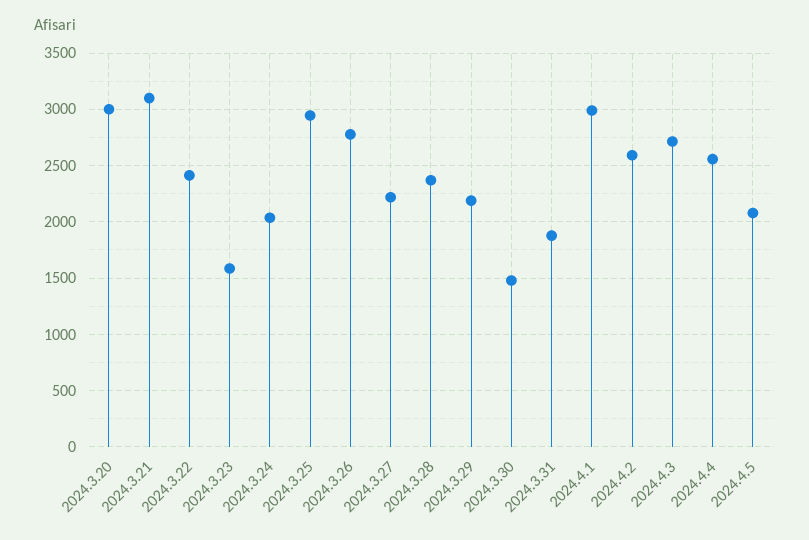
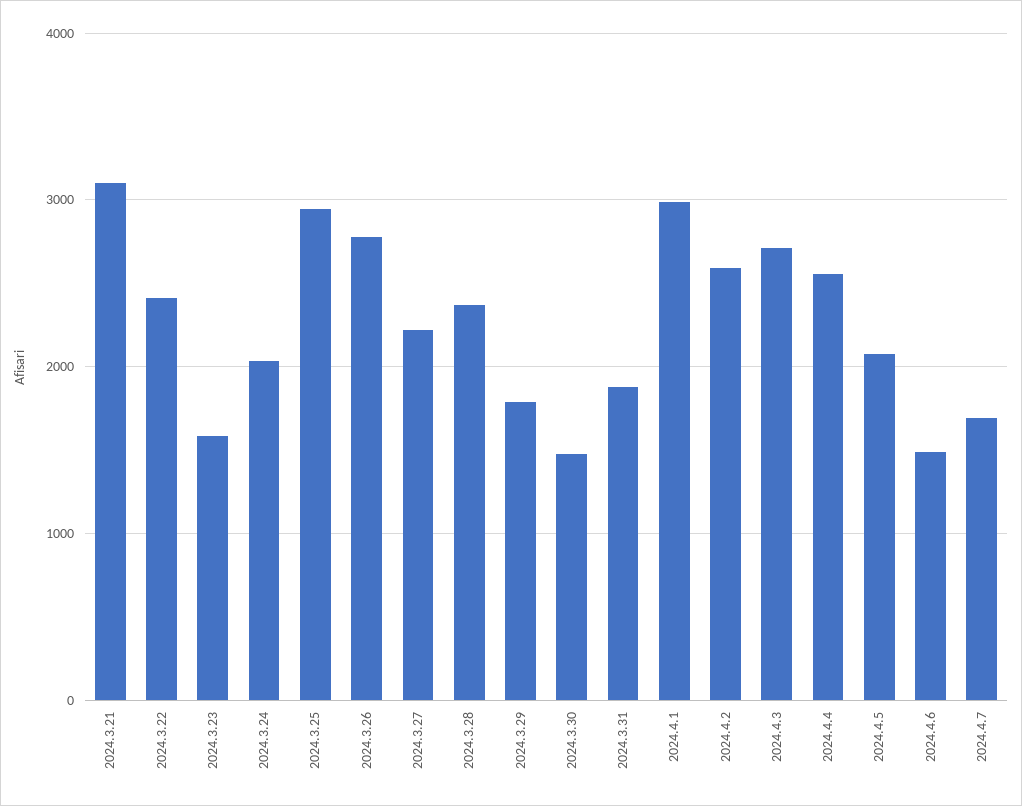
2024.3.20: 3000 -> none
2024.3.29: 2200 -> 1800
2024.4.6: none -> 1500
2024.4.7: none -> 1700

